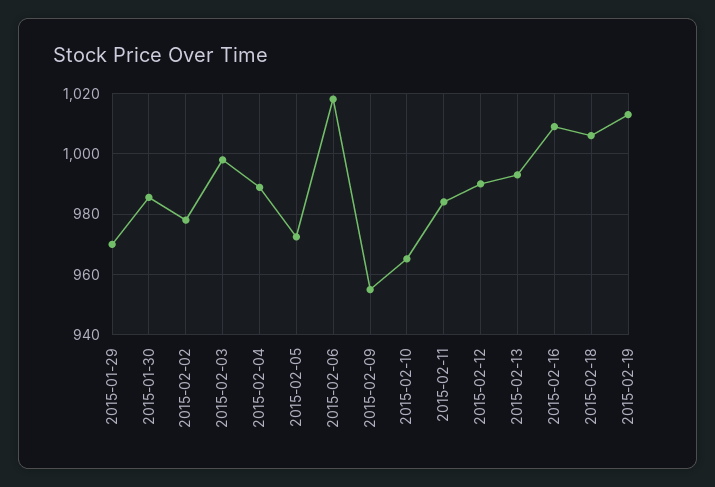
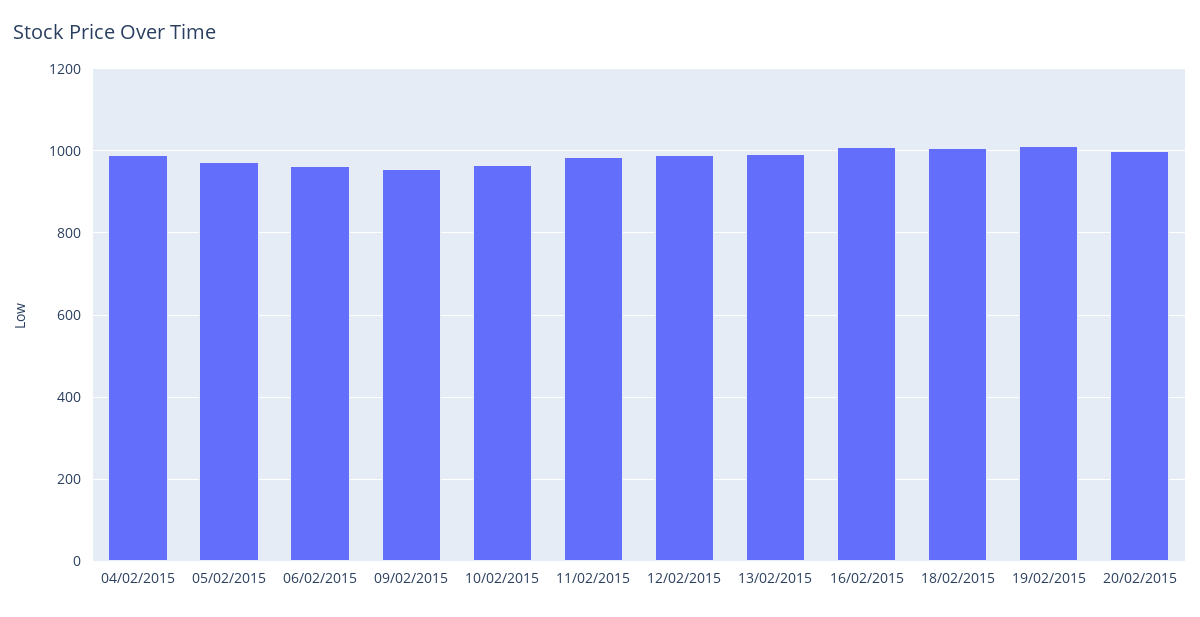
2015-01-29: 970 -> none
2015-01-30: 986 -> none
2015-02-02: 978 -> none
2015-02-03: 998 -> none
2015-02-06: 1018 -> 960
20/02/2015: none -> 1000

